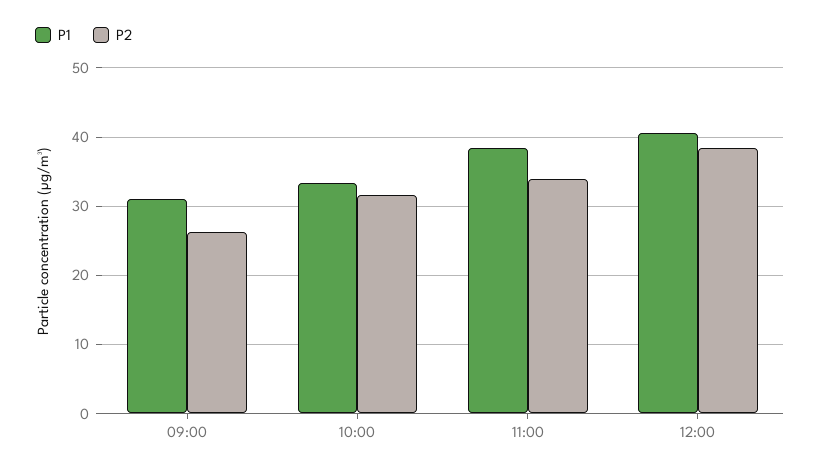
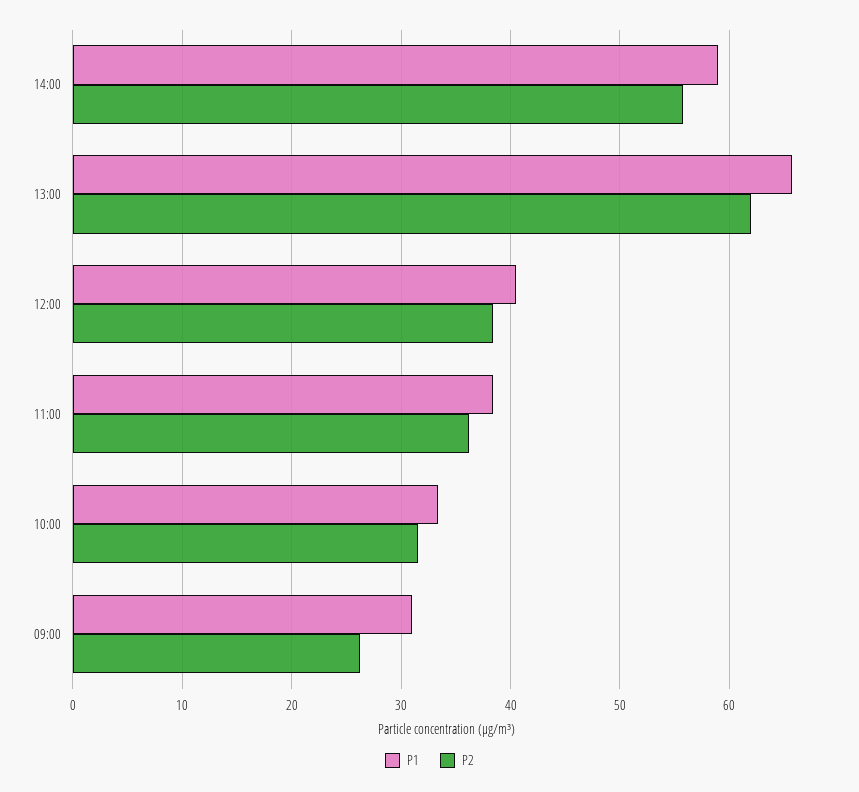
P2, 11:00: 34 -> 36
P1, 14:00: none -> 59
P2, 14:00: none -> 56
P1, 13:00: none -> 66
P2, 13:00: none -> 62

